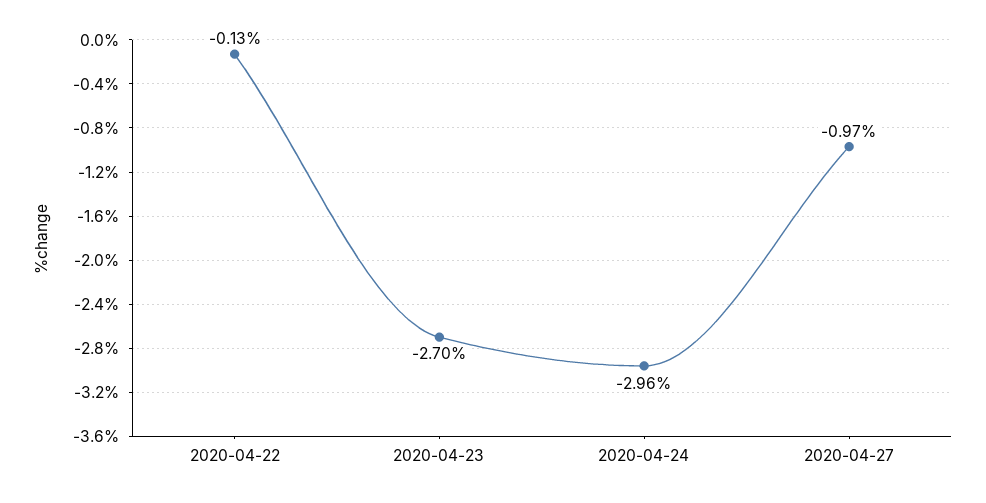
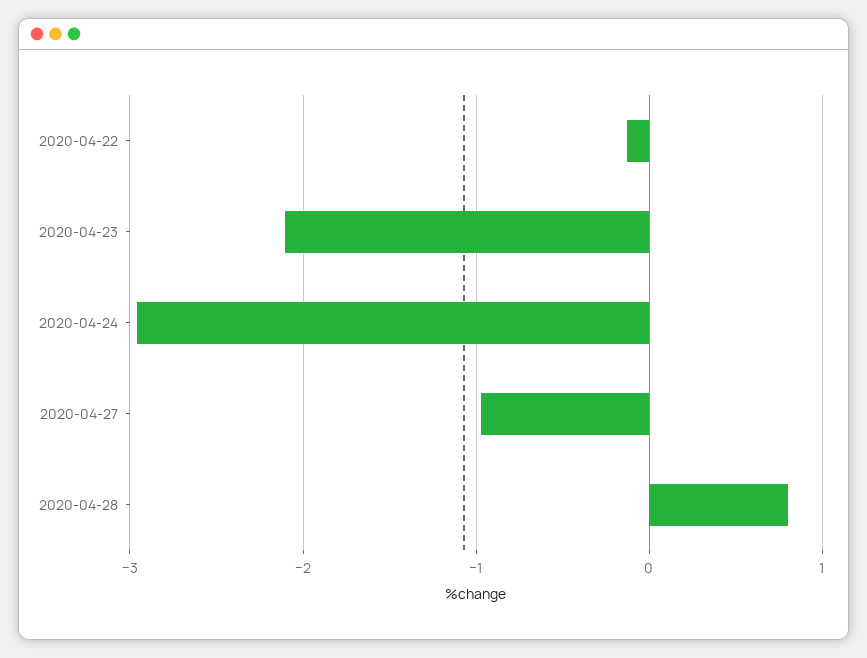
2020-04-23: -2.7 -> -2.1
2020-04-28: none -> 0.8

